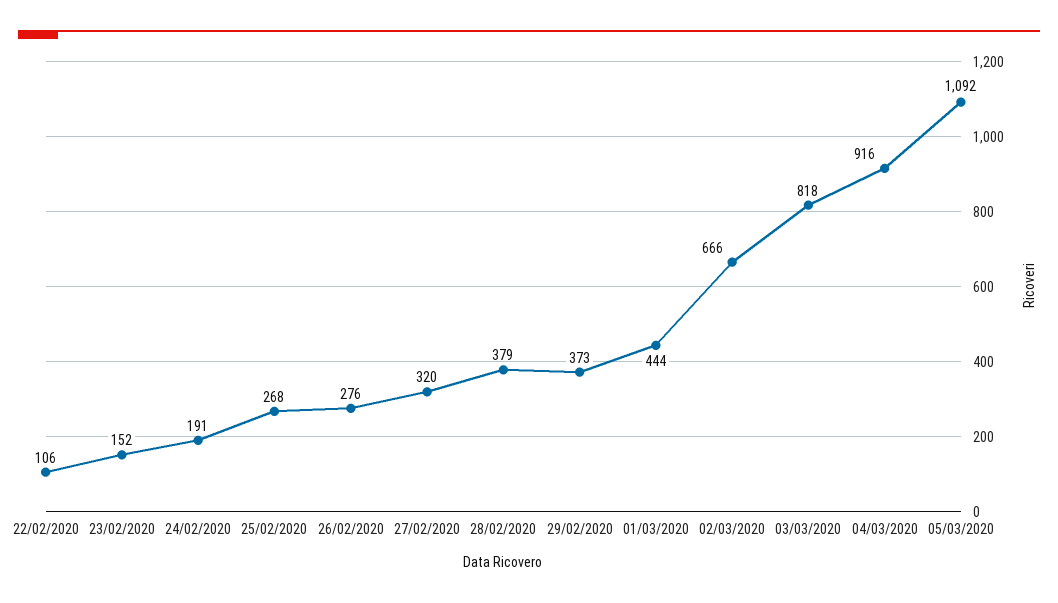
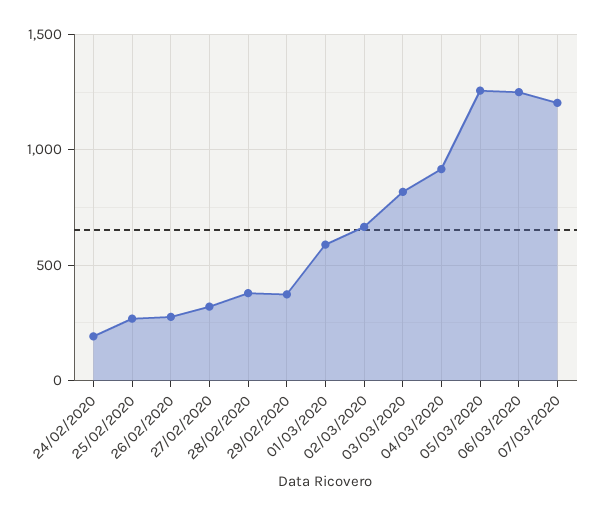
22/02/2020: 106 -> none
23/02/2020: 152 -> none
01/03/2020: 444 -> 600
05/03/2020: 1092 -> 1250
06/03/2020: none -> 1250
07/03/2020: none -> 1200

